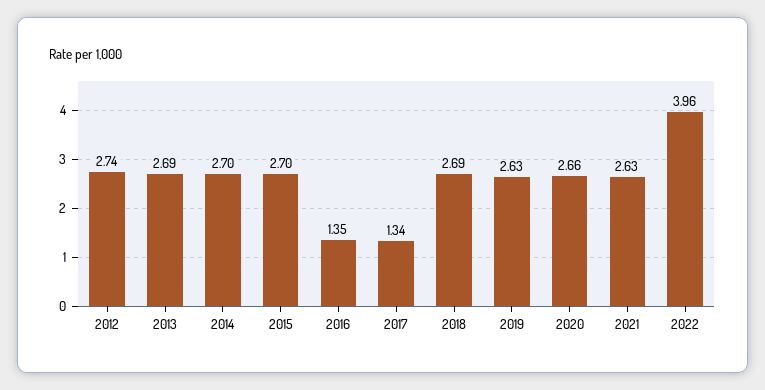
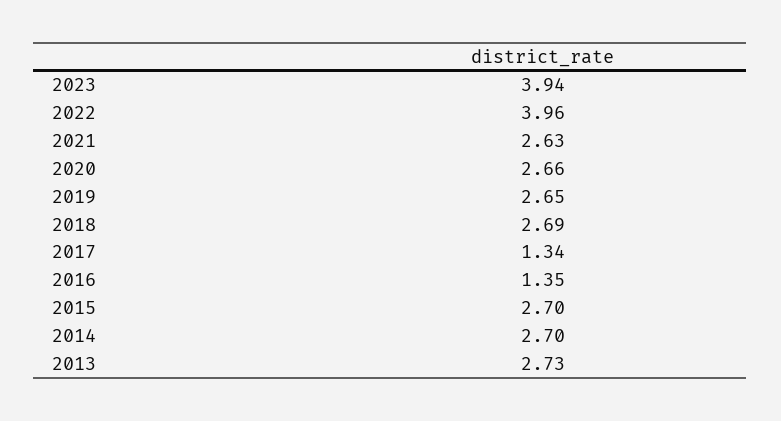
2012: 2.74 -> none
2013: 2.69 -> 2.73
2019: 2.63 -> 2.65
2023: none -> 3.94

